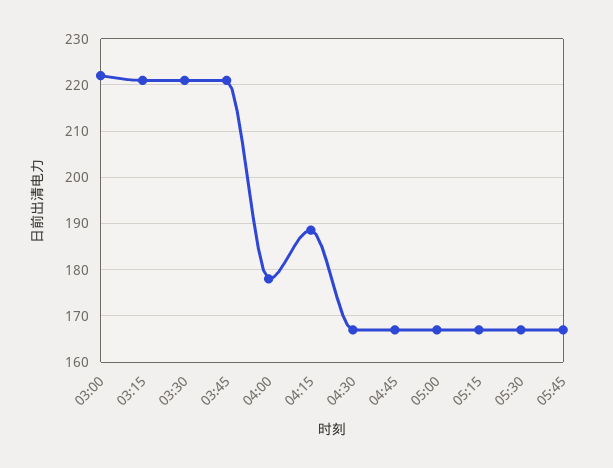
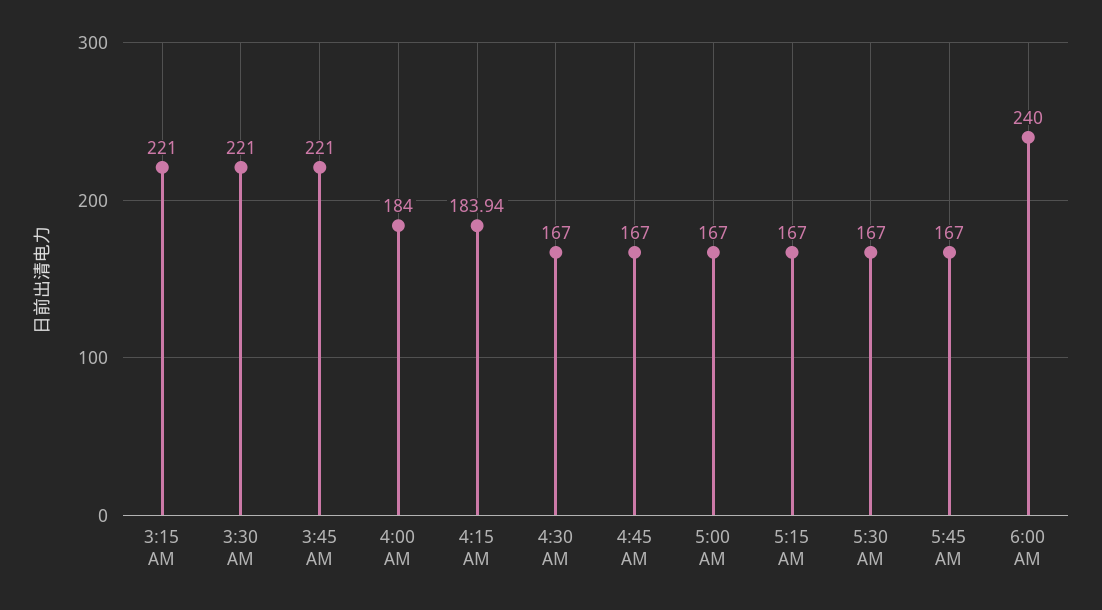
03:00: 222 -> none
04:00: 178 -> 184
04:15: 188 -> 183.94
6:00 AM: none -> 240

